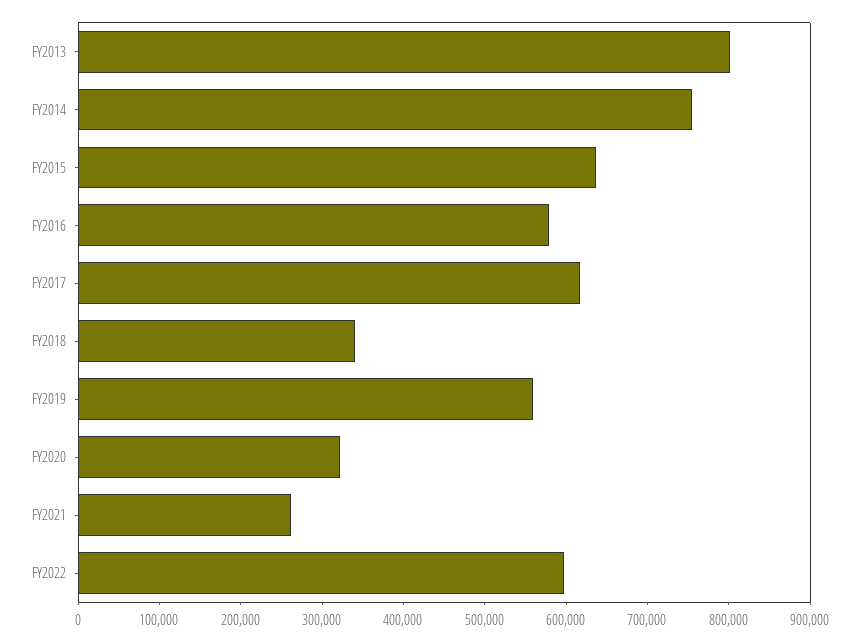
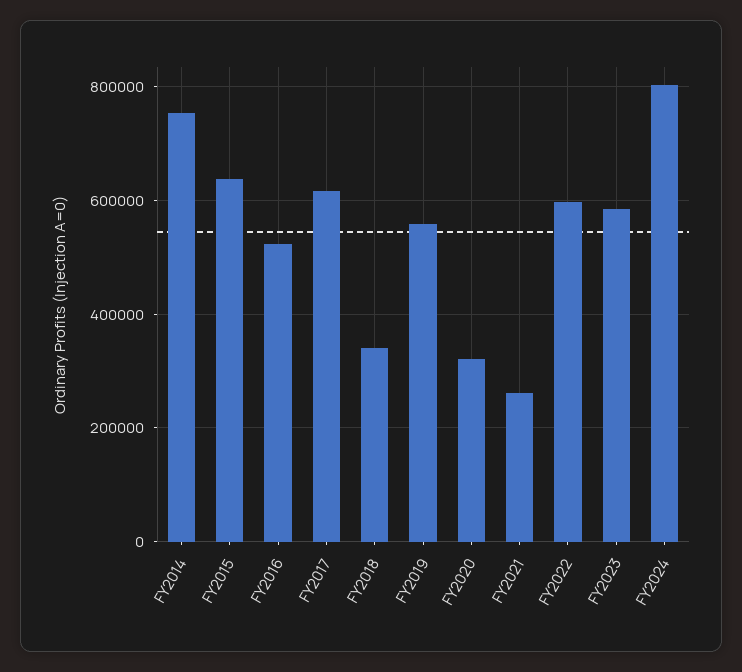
FY2013: 800000 -> none
FY2016: 580000 -> 520000
FY2023: none -> 580000
FY2024: none -> 800000

